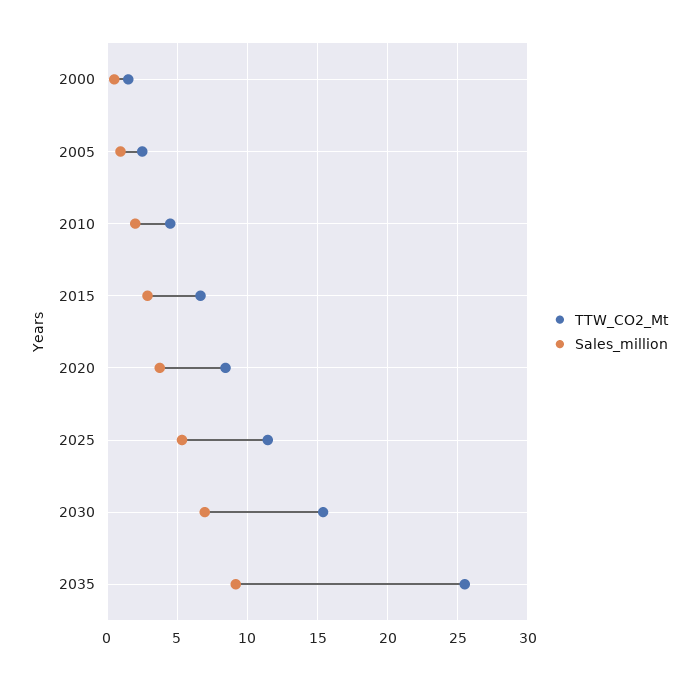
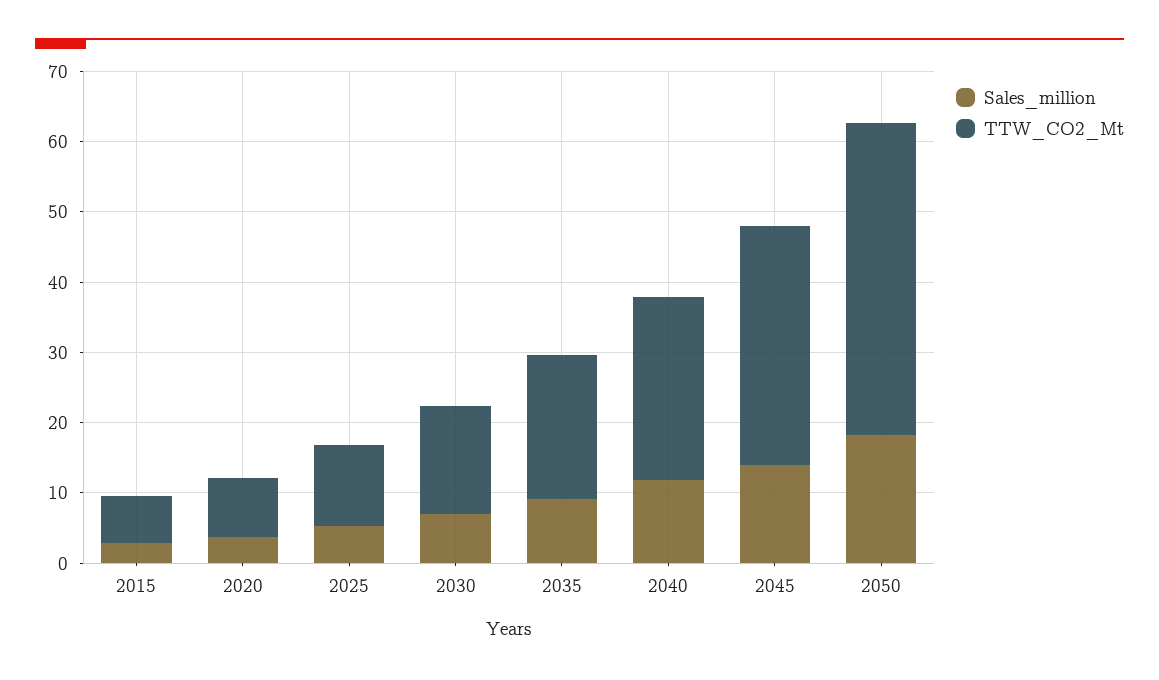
TTW_CO2_Mt, 2000: 1.5 -> none
Sales_million, 2000: 0.5 -> none
TTW_CO2_Mt, 2005: 2.5 -> none
Sales_million, 2005: 1 -> none
TTW_CO2_Mt, 2010: 4.5 -> none
Sales_million, 2010: 2 -> none
TTW_CO2_Mt, 2035: 25.5 -> 20
Sales_million, 2040: none -> 12
TTW_CO2_Mt, 2040: none -> 26
Sales_million, 2045: none -> 14
TTW_CO2_Mt, 2045: none -> 34
Sales_million, 2050: none -> 18
TTW_CO2_Mt, 2050: none -> 44

